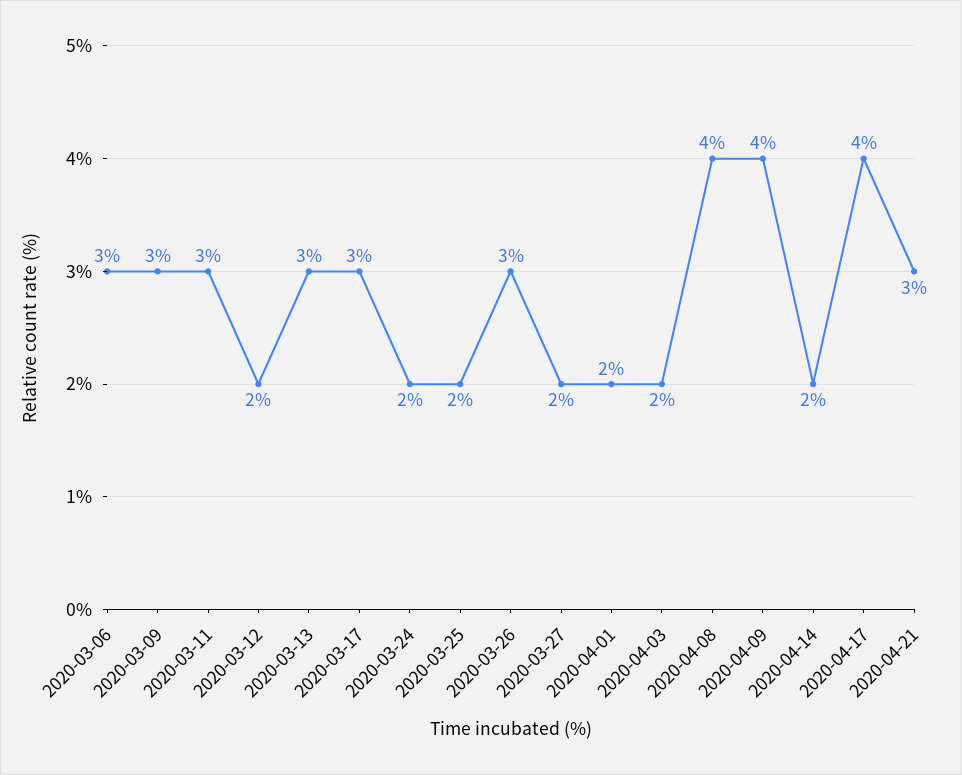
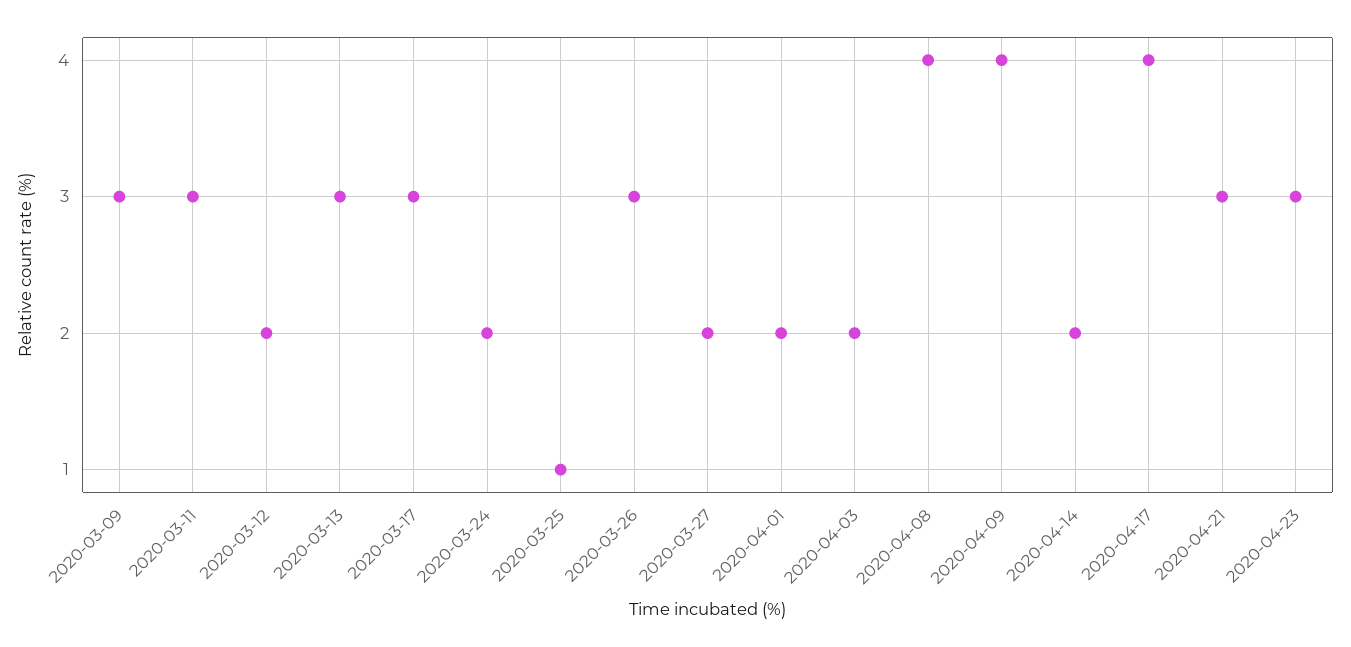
2020-03-06: 3 -> none
2020-03-25: 2 -> 1
2020-04-23: none -> 3

